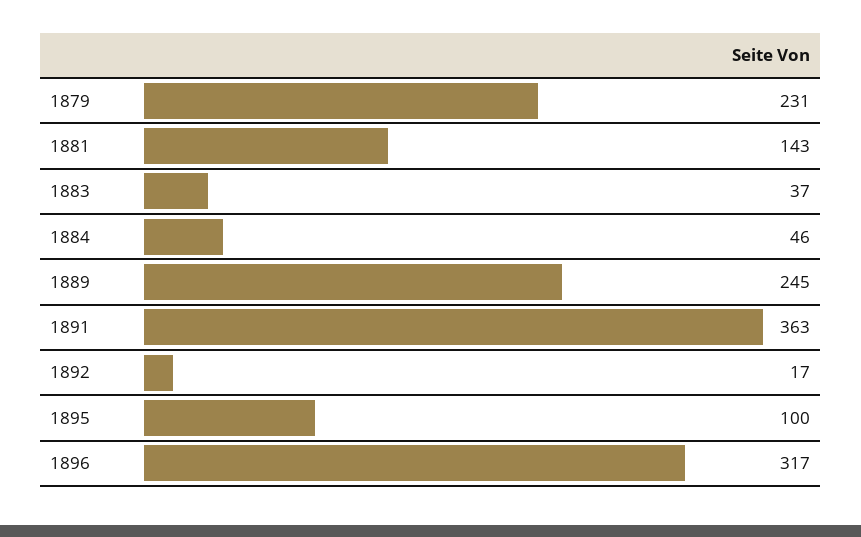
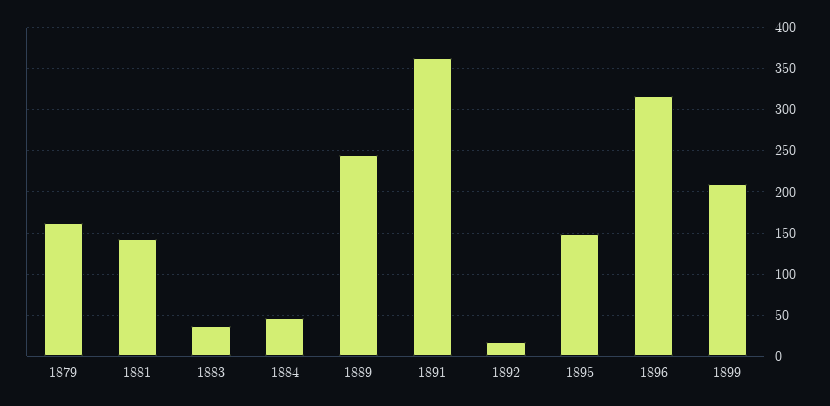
1879: 231 -> 160
1895: 100 -> 150
1899: none -> 210

